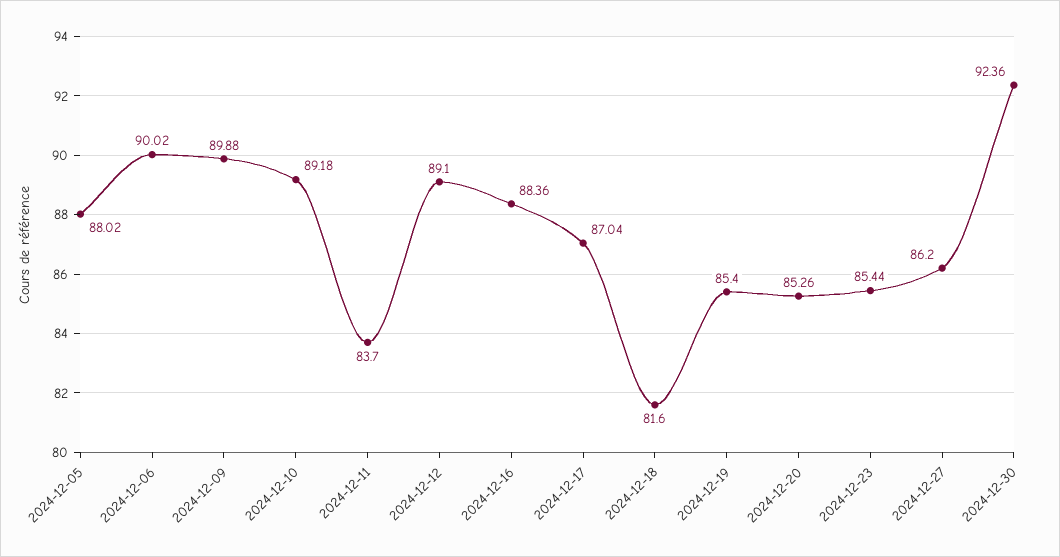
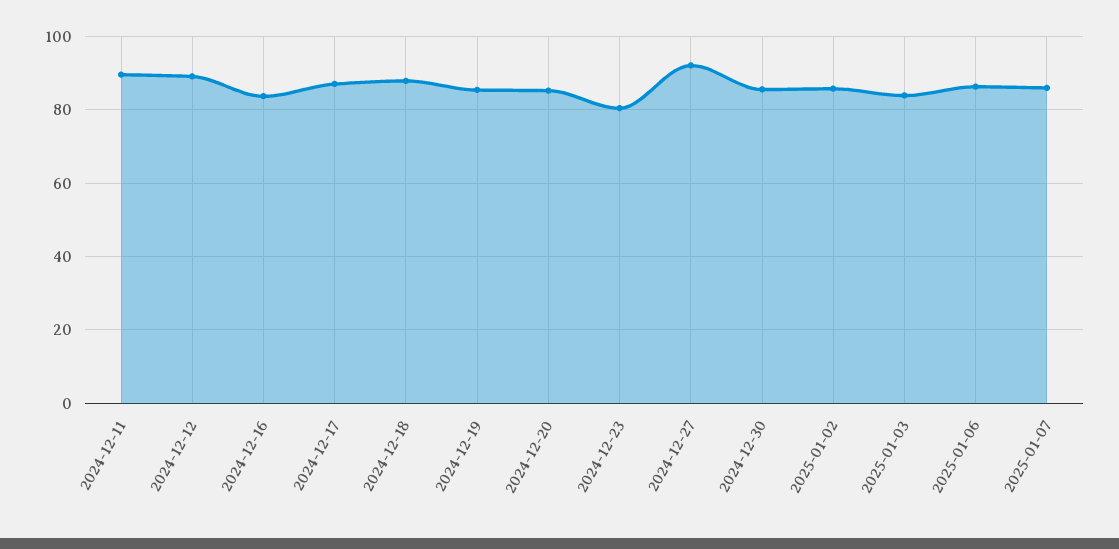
2024-12-05: 88.02 -> none
2024-12-06: 90.02 -> none
2024-12-09: 89.88 -> none
2024-12-10: 89.18 -> none
2024-12-11: 83.7 -> 90
2024-12-16: 88.36 -> 84
2024-12-18: 81.6 -> 88
2024-12-23: 85.44 -> 80
2024-12-27: 86.2 -> 92
2024-12-30: 92.36 -> 86
2025-01-02: none -> 86
2025-01-03: none -> 84
2025-01-06: none -> 86
2025-01-07: none -> 86

